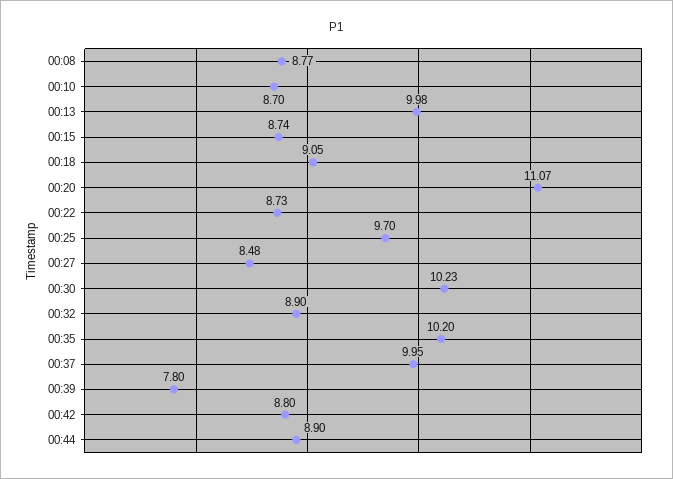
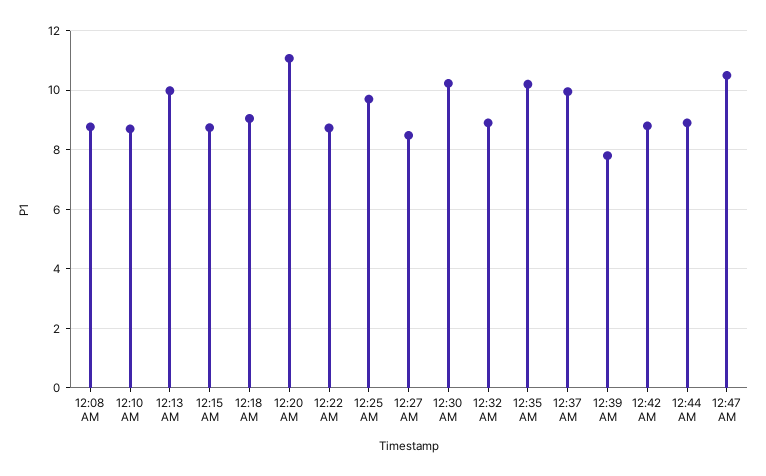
12:47 AM: none -> 10.5

